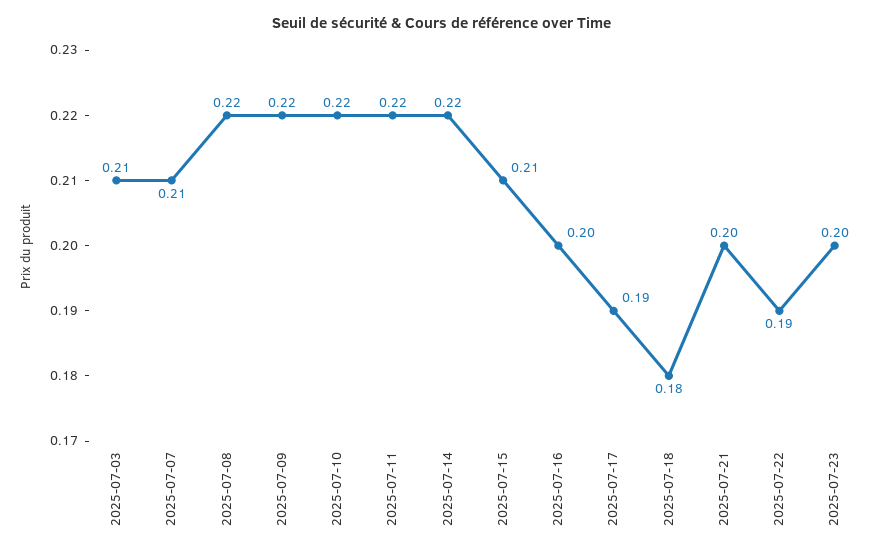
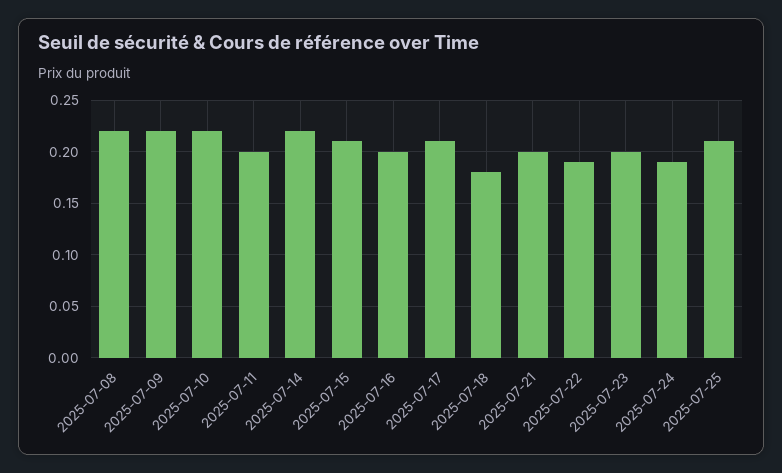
2025-07-03: 0.21 -> none
2025-07-07: 0.21 -> none
2025-07-11: 0.22 -> 0.2
2025-07-17: 0.19 -> 0.21
2025-07-24: none -> 0.19
2025-07-25: none -> 0.21

